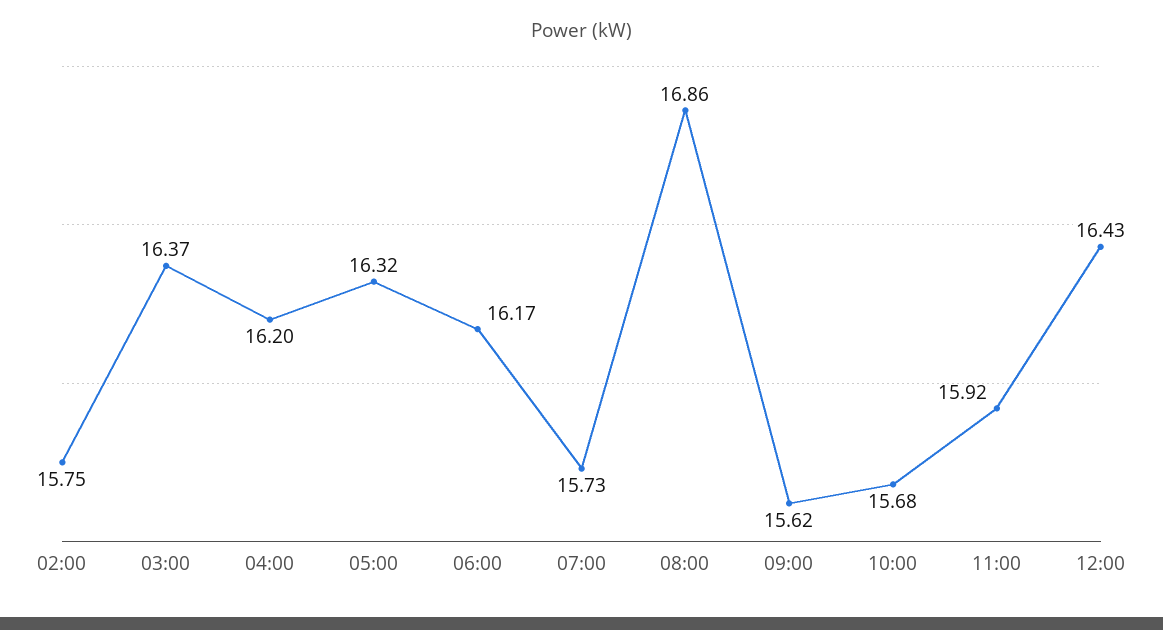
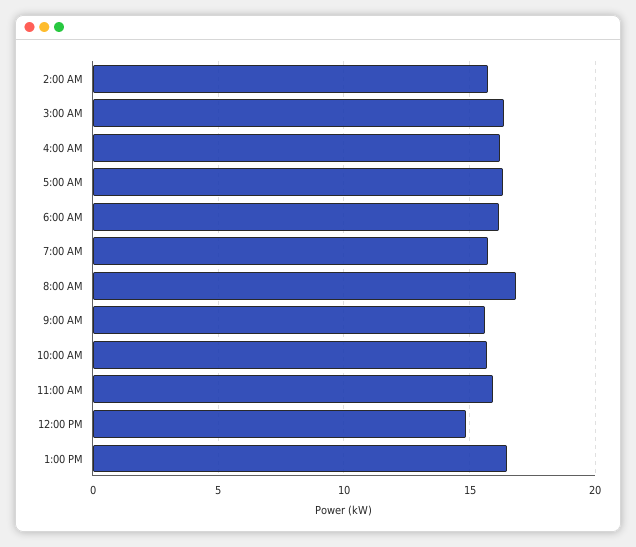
12:00: 16.43 -> 15
1:00 PM: none -> 16.5

